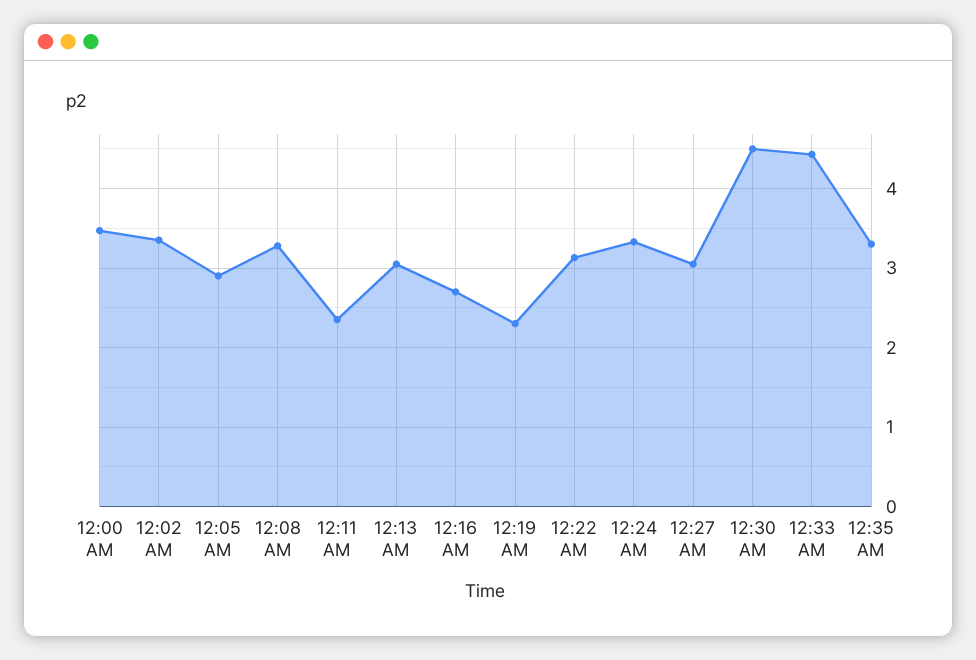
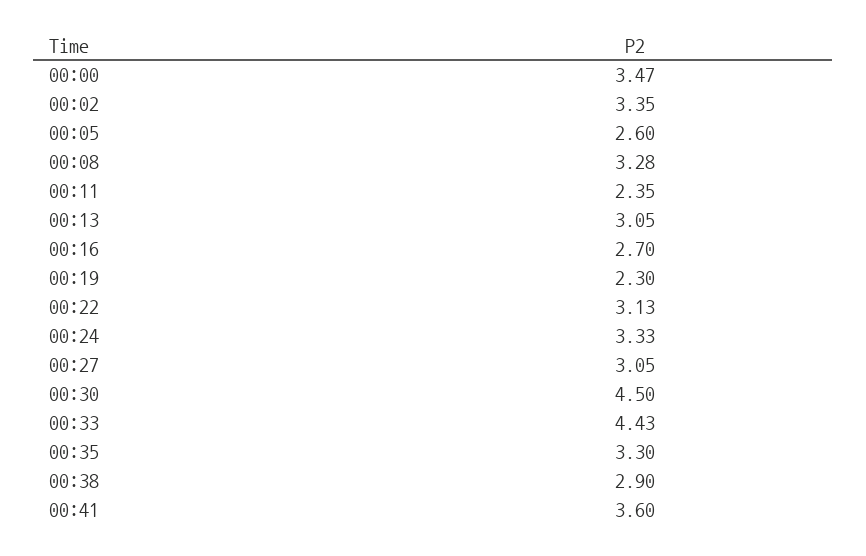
12:05 AM: 2.9 -> 2.6
00:38: none -> 2.9
00:41: none -> 3.6

